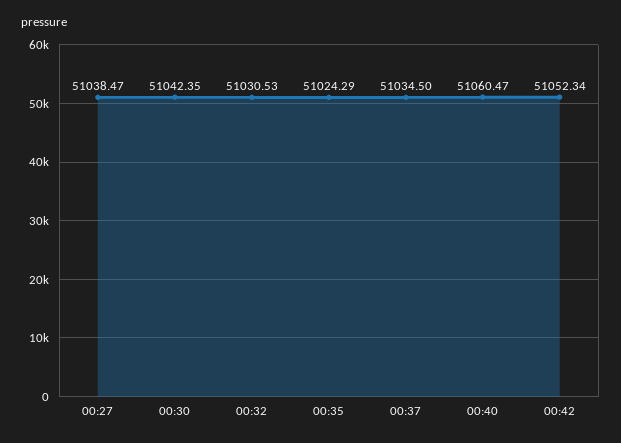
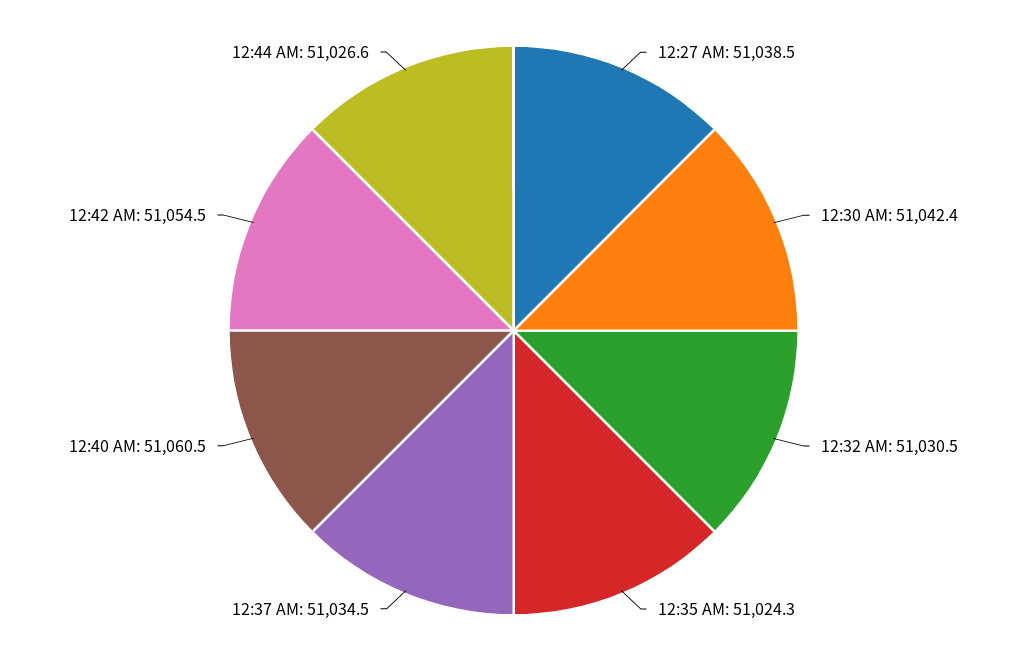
00:42: 51052.34 -> 51054.5
12:44 AM: none -> 51026.6

